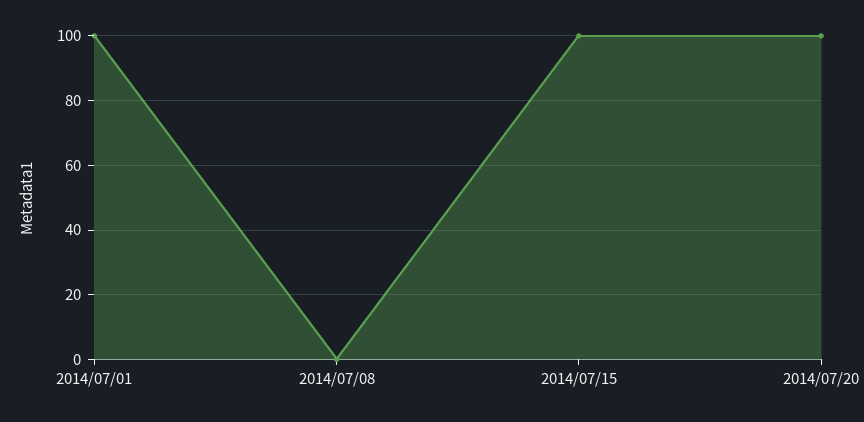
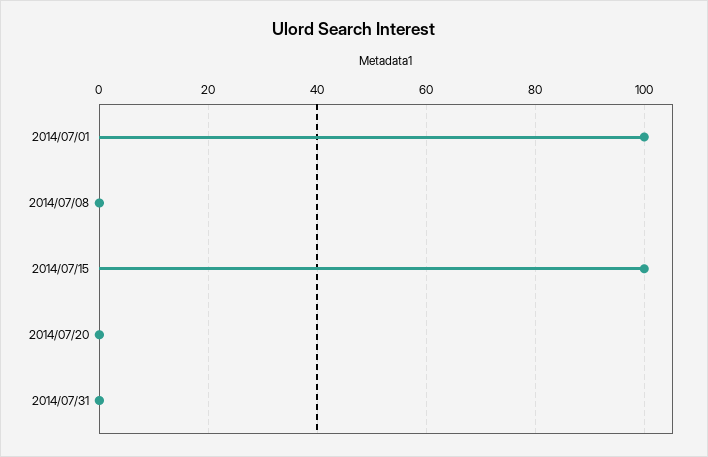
2014/07/20: 100 -> 0
2014/07/31: none -> 0

